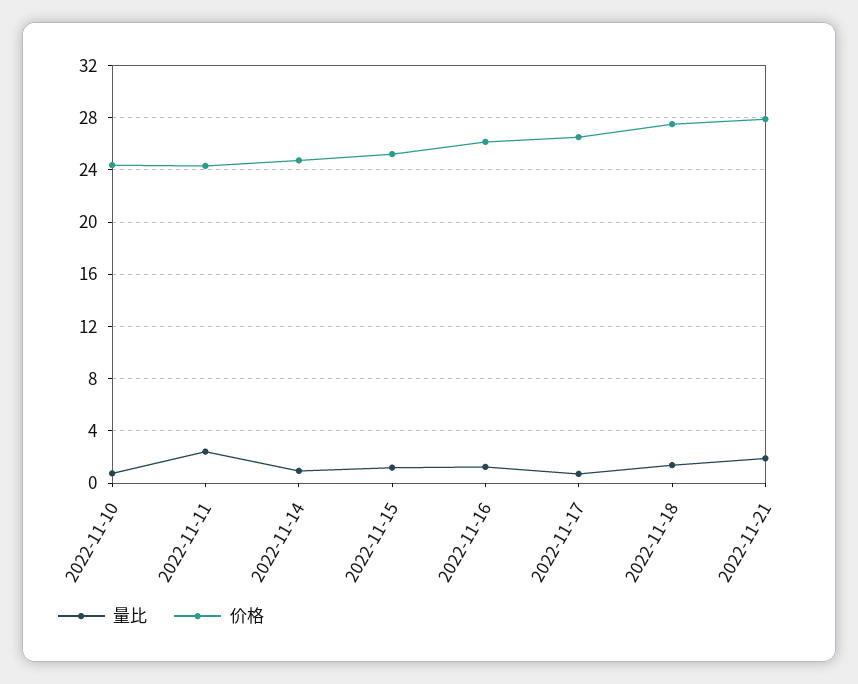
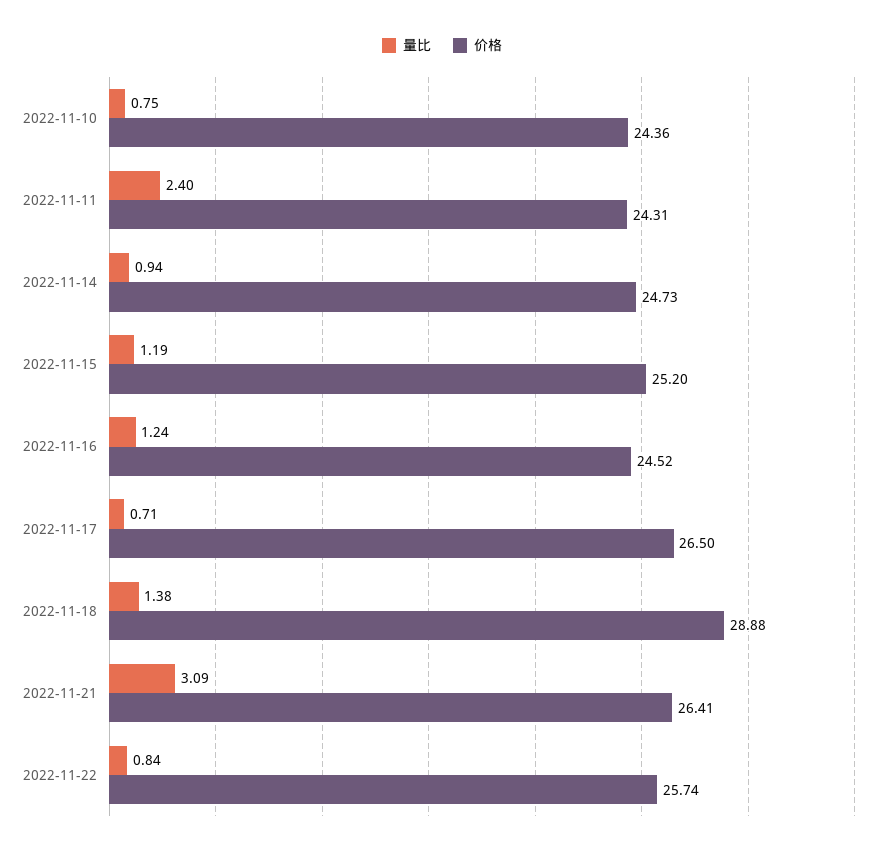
价格, 2022-11-16: 26 -> 24.52
价格, 2022-11-18: 27.5 -> 28.88
量比, 2022-11-21: 2 -> 3.09
价格, 2022-11-21: 28 -> 26.41
量比, 2022-11-22: none -> 0.84
价格, 2022-11-22: none -> 25.74

